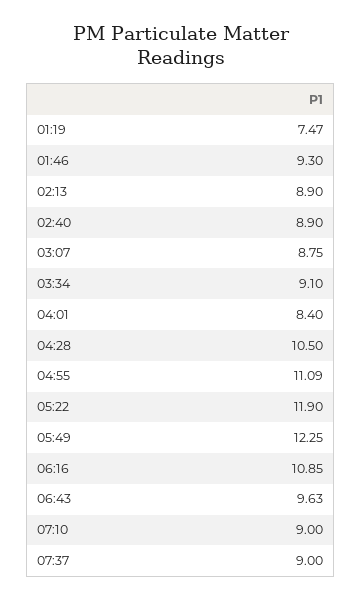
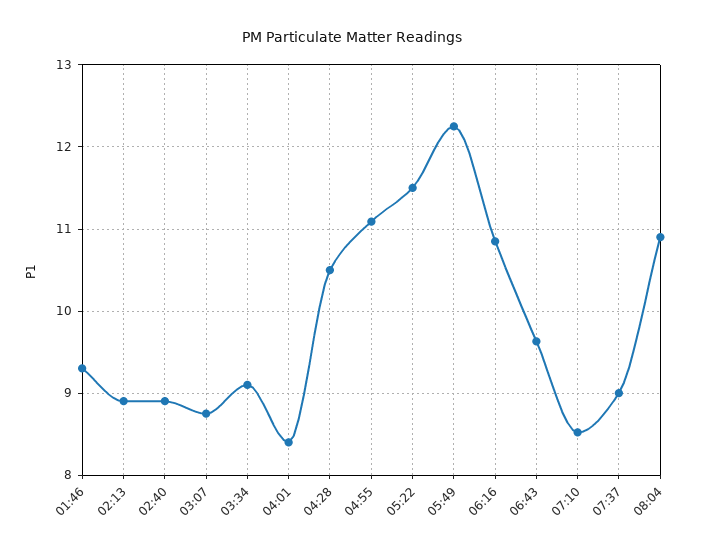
01:19: 7.47 -> none
05:22: 11.9 -> 11.5
07:10: 9 -> 8.5
08:04: none -> 10.9

